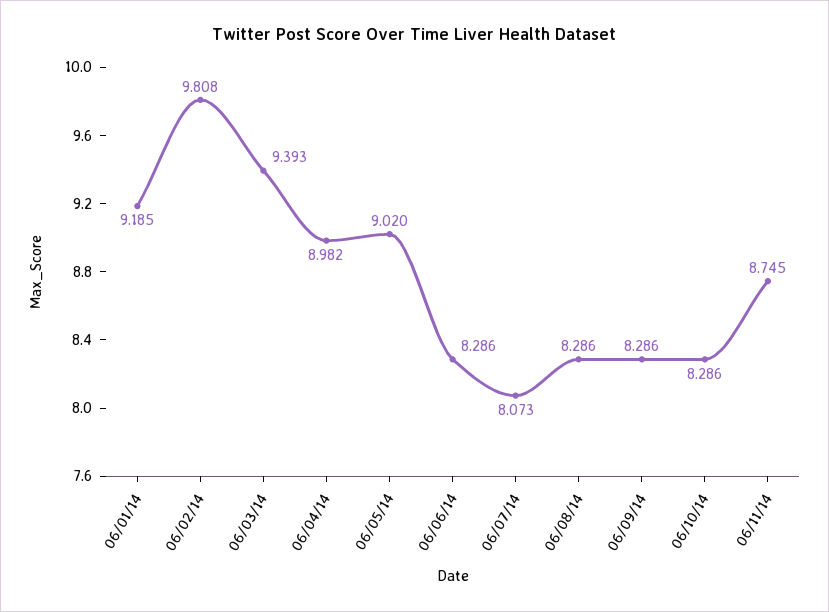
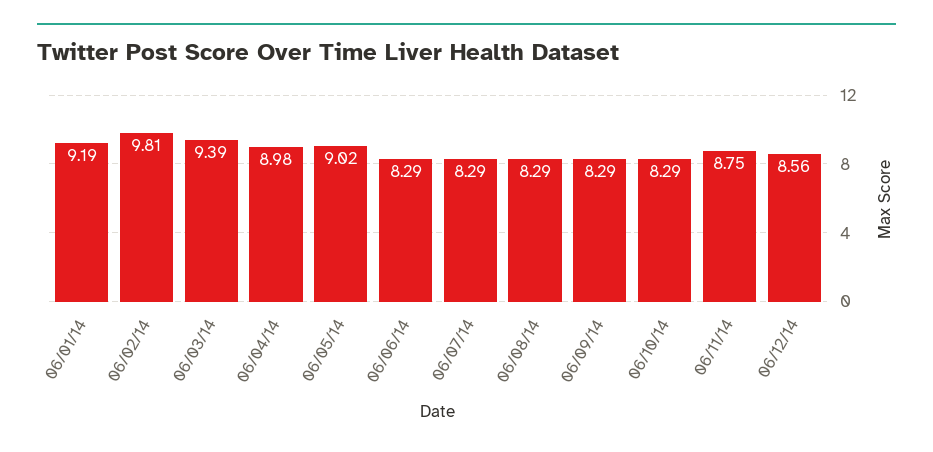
06/07/14: 8.073 -> 8.29
06/12/14: none -> 8.56

